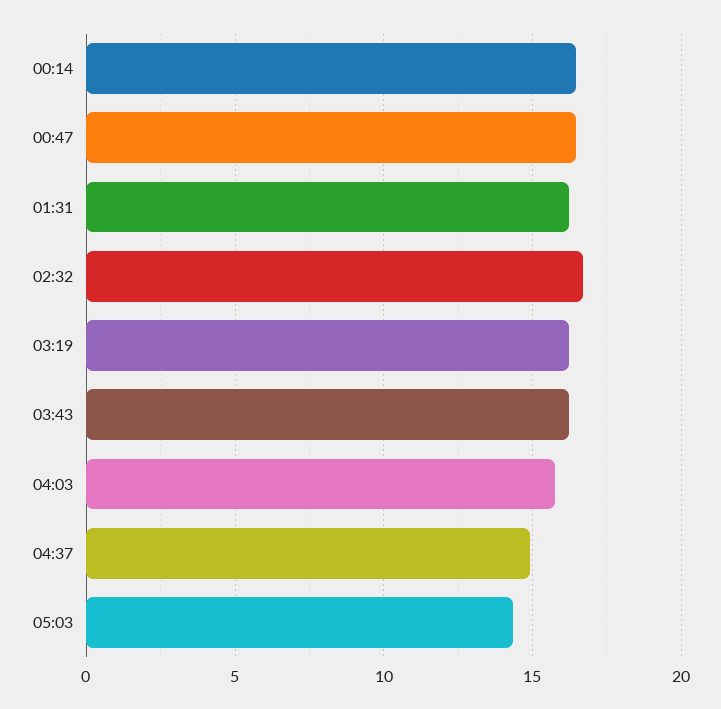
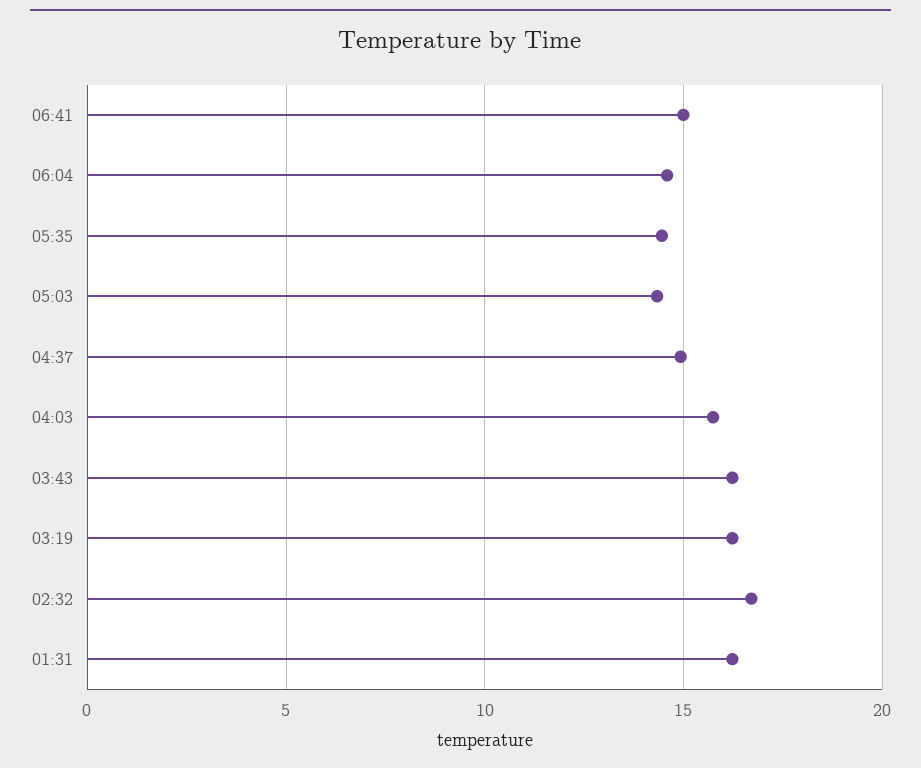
00:14: 16.5 -> none
00:47: 16.5 -> none
06:41: none -> 15
06:04: none -> 14.5
05:35: none -> 14.5

